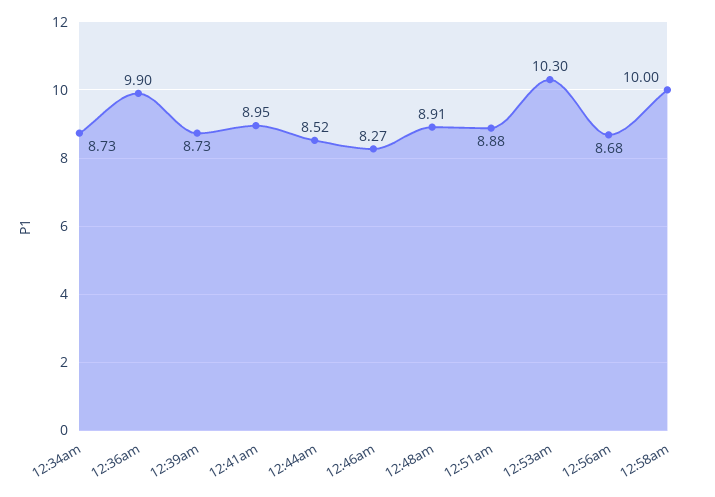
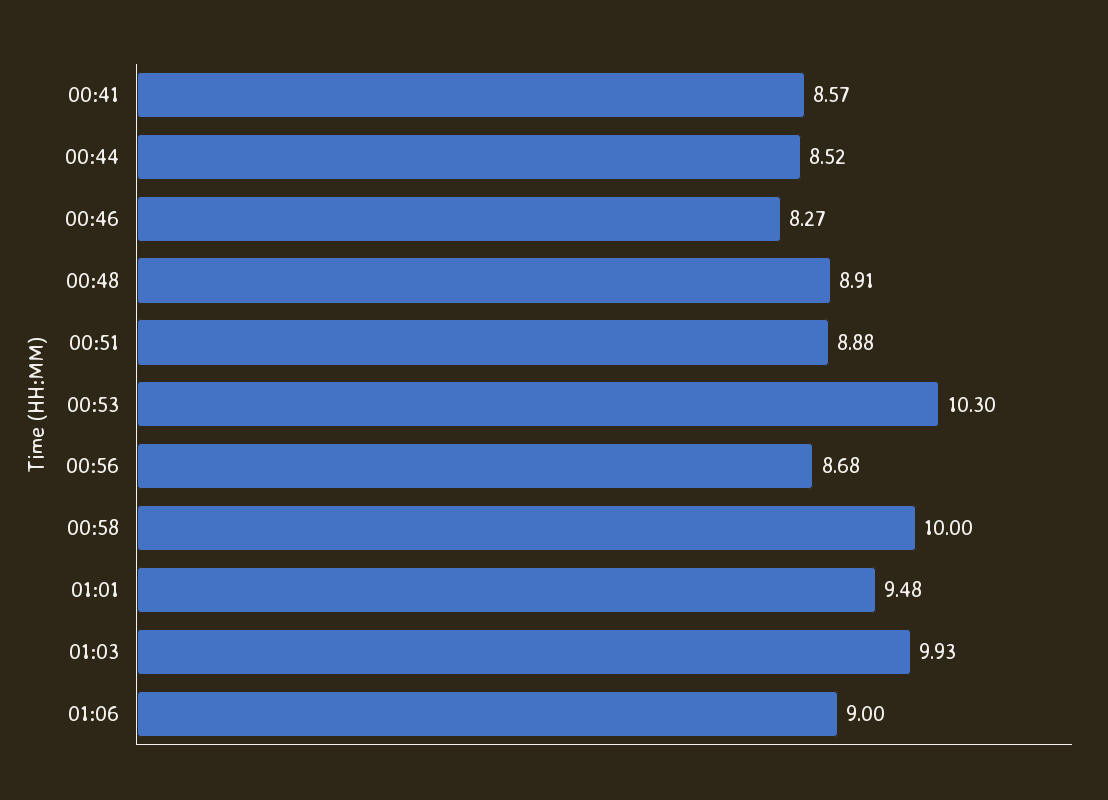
12:34am: 8.73 -> none
12:36am: 9.9 -> none
12:39am: 8.73 -> none
12:41am: 8.95 -> 8.57
01:01: none -> 9.48
01:03: none -> 9.93
01:06: none -> 9

